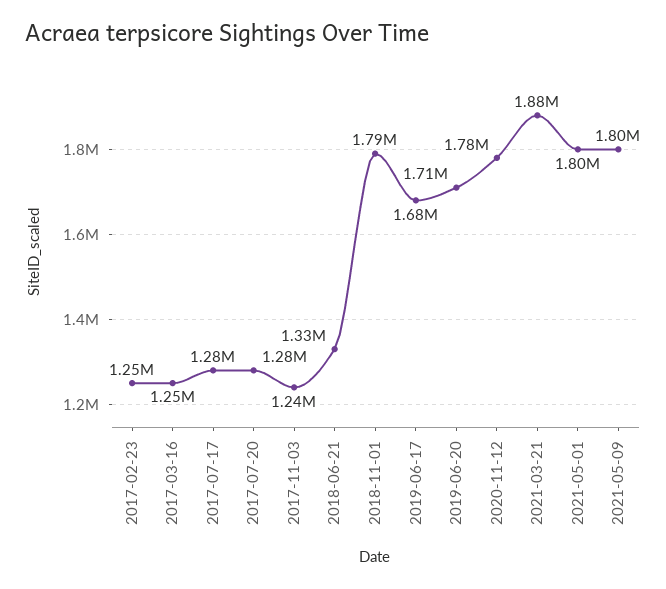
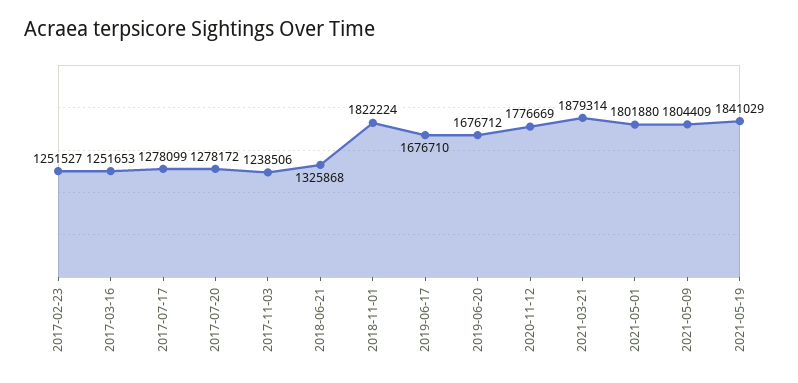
2018-11-01: 1790000 -> 1822224
2019-06-20: 1710000 -> 1676712
2021-05-19: none -> 1841029

